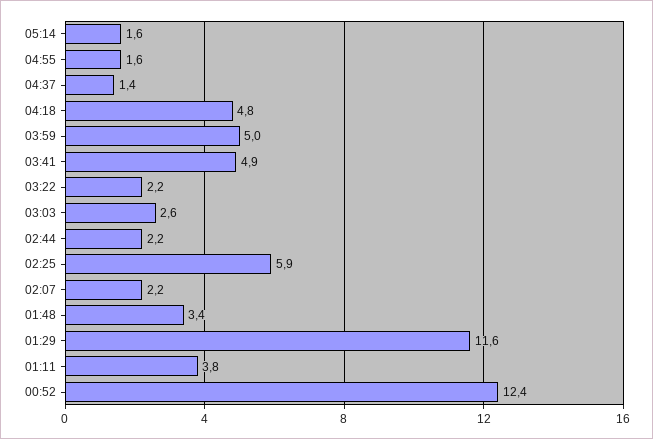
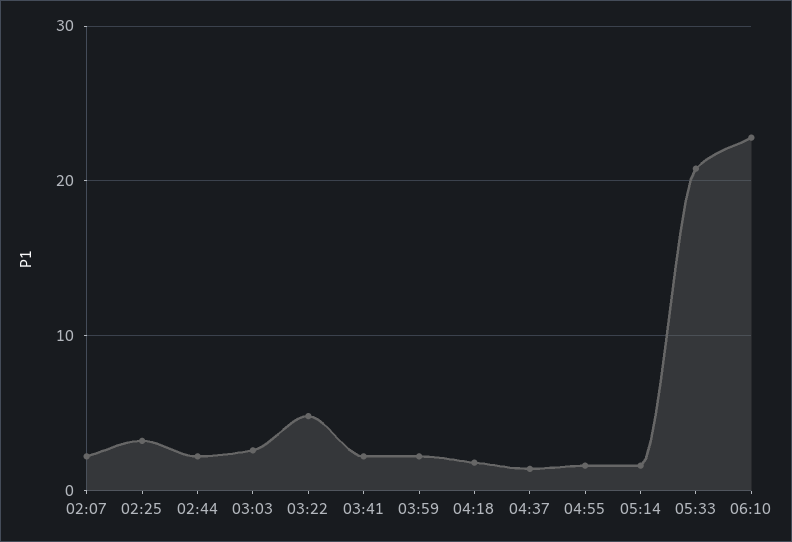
04:18: 4.8 -> 2
03:59: 5 -> 2
03:41: 4.9 -> 2
03:22: 2.2 -> 5
02:25: 5.9 -> 3
01:48: 3.4 -> none
01:29: 11.6 -> none
01:11: 3.8 -> none
00:52: 12.4 -> none
05:33: none -> 21
06:10: none -> 23

